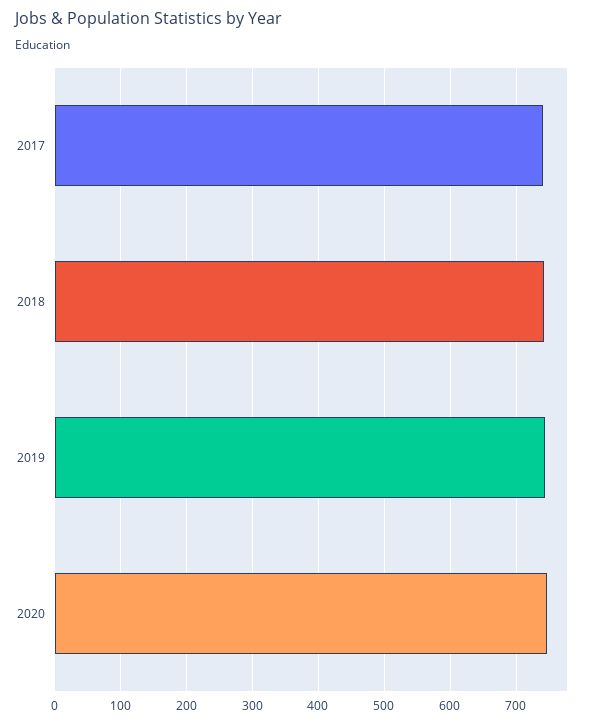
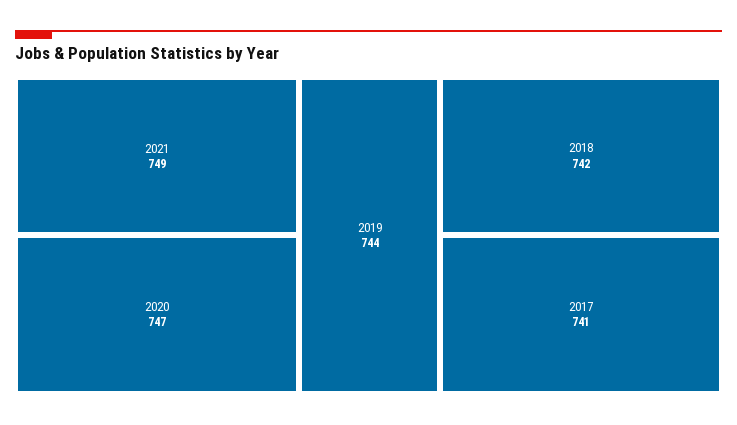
2021: none -> 749

